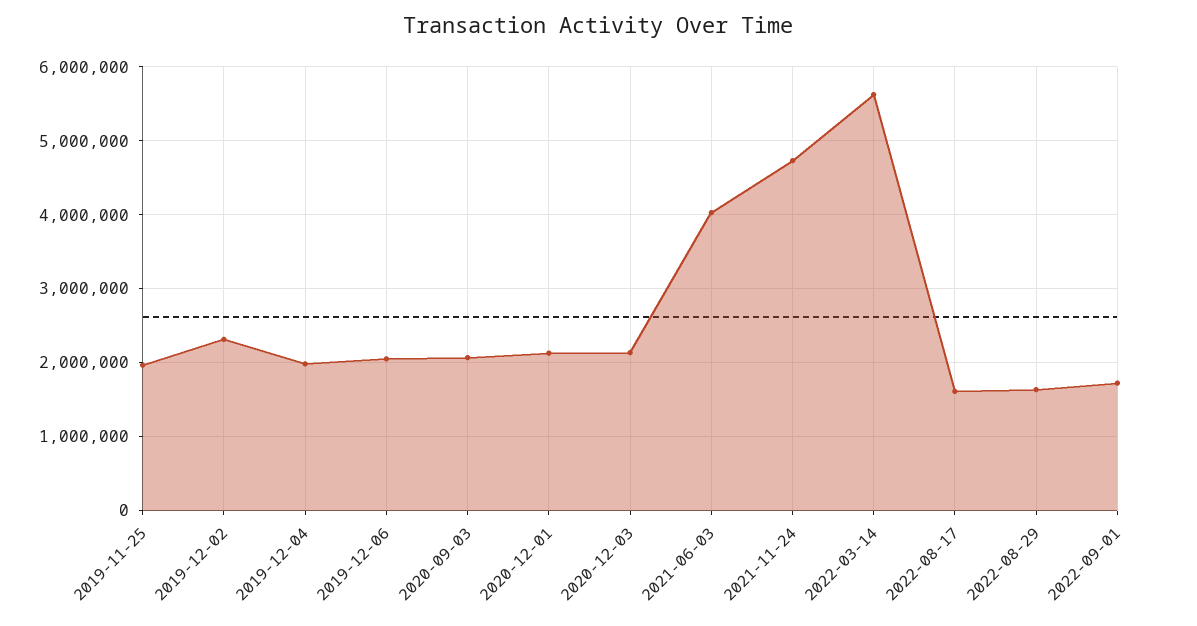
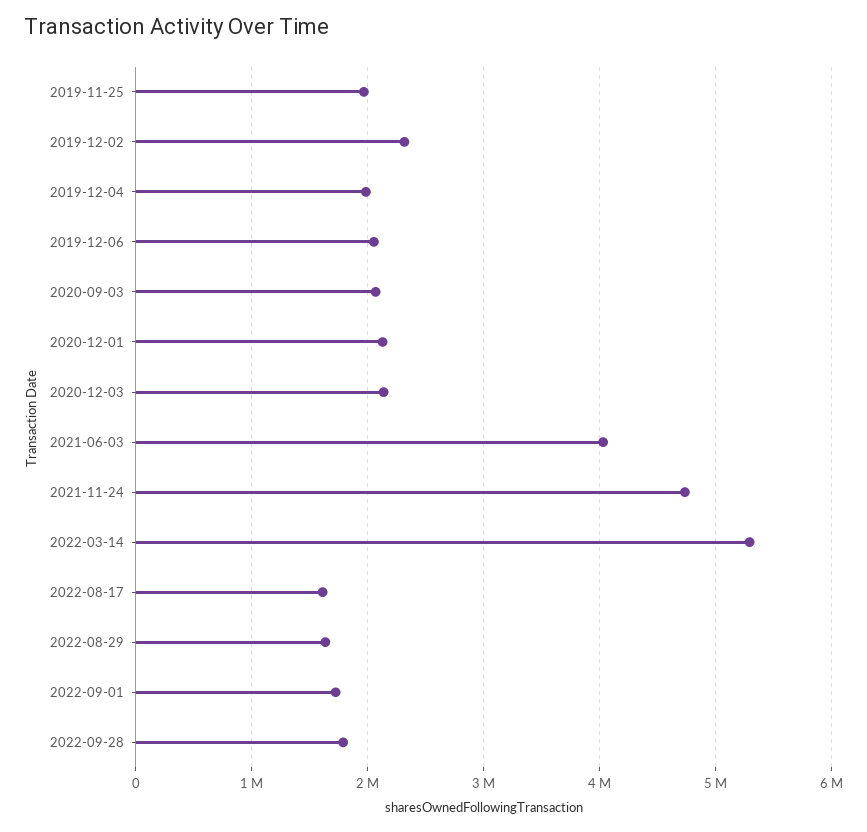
2022-03-14: 5600000 -> 5300000
2022-09-28: none -> 1800000

